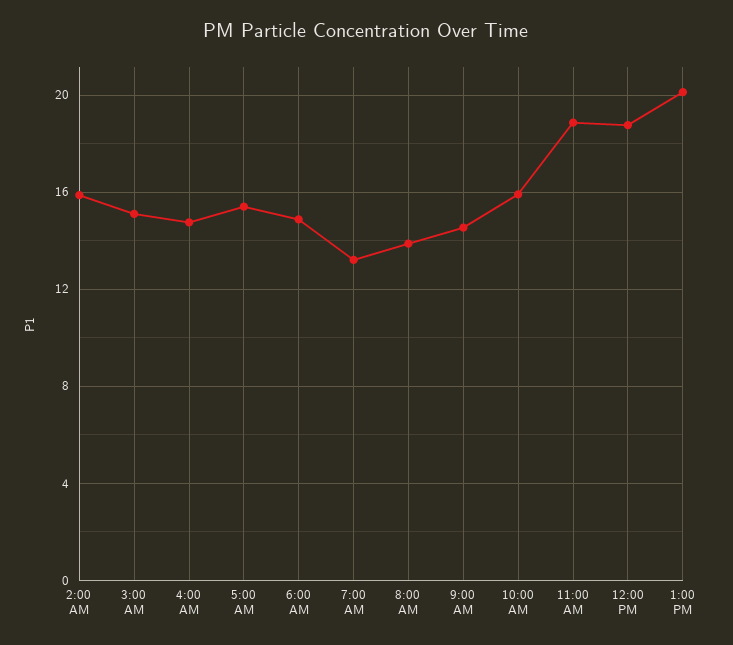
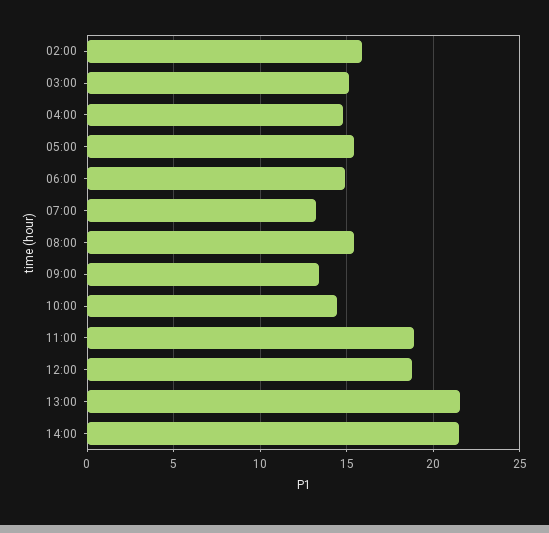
8:00 AM: 14 -> 15.5
9:00 AM: 14.5 -> 13.5
10:00 AM: 16 -> 14.5
1:00 PM: 20 -> 21.5
14:00: none -> 21.5

